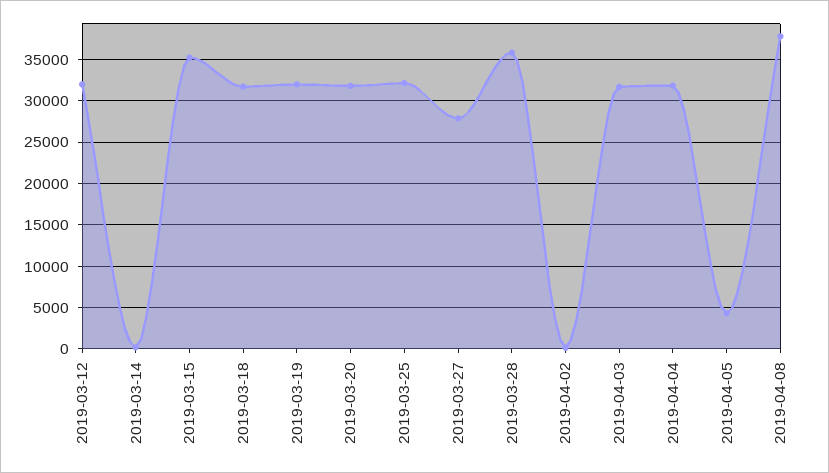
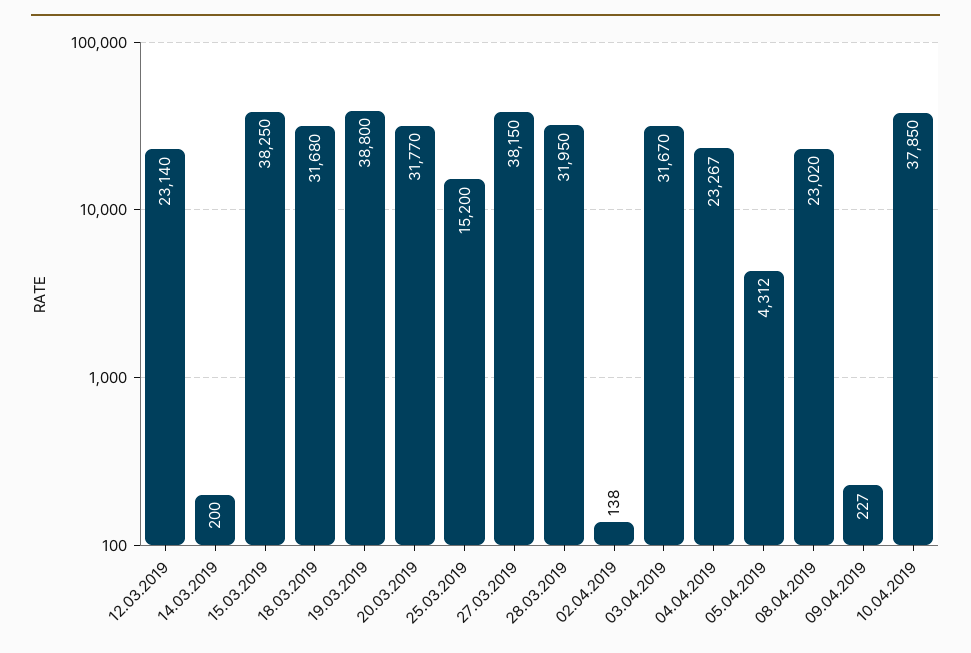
2019-03-12: 32000 -> 23140
2019-03-15: 35000 -> 38250
2019-03-19: 32000 -> 38800
2019-03-25: 32000 -> 15200
2019-03-27: 28000 -> 38150
2019-03-28: 36000 -> 31950
2019-04-04: 32000 -> 23267
2019-04-08: 38000 -> 23020
09.04.2019: none -> 227
10.04.2019: none -> 37850

